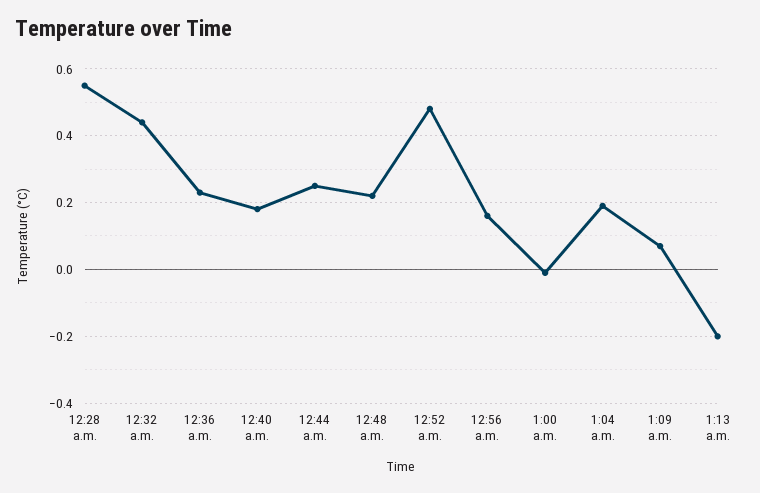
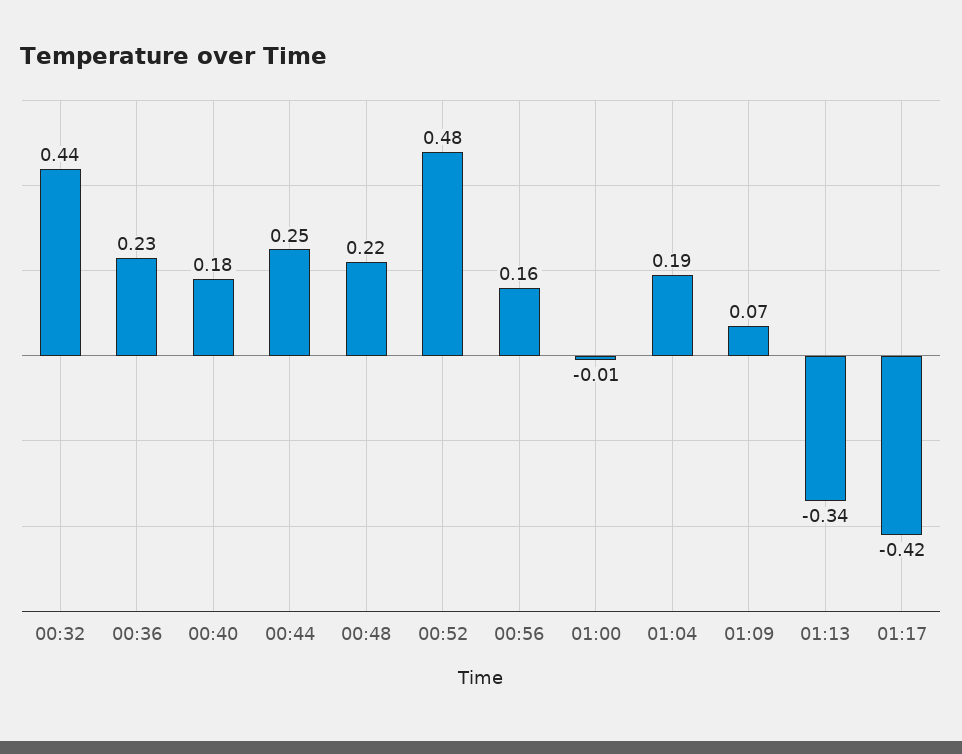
12:28 a.m.: 0.55 -> none
1:13 a.m.: -0.2 -> -0.34
01:17: none -> -0.42

